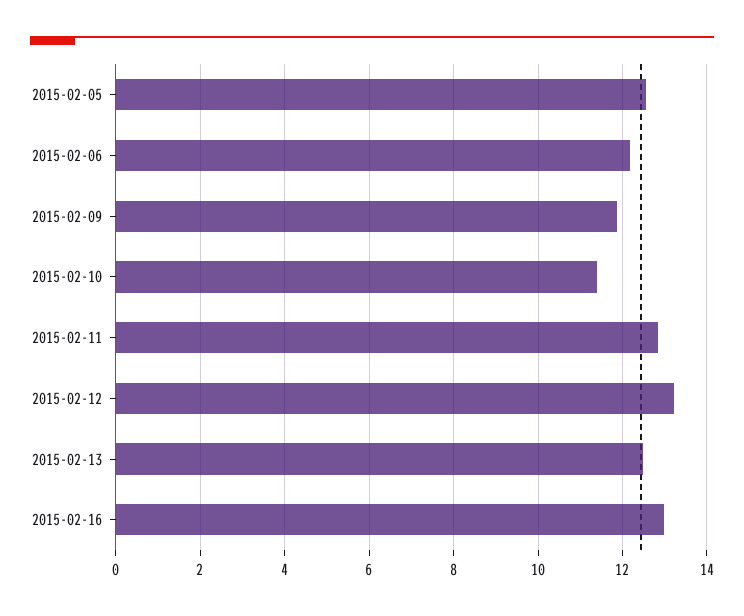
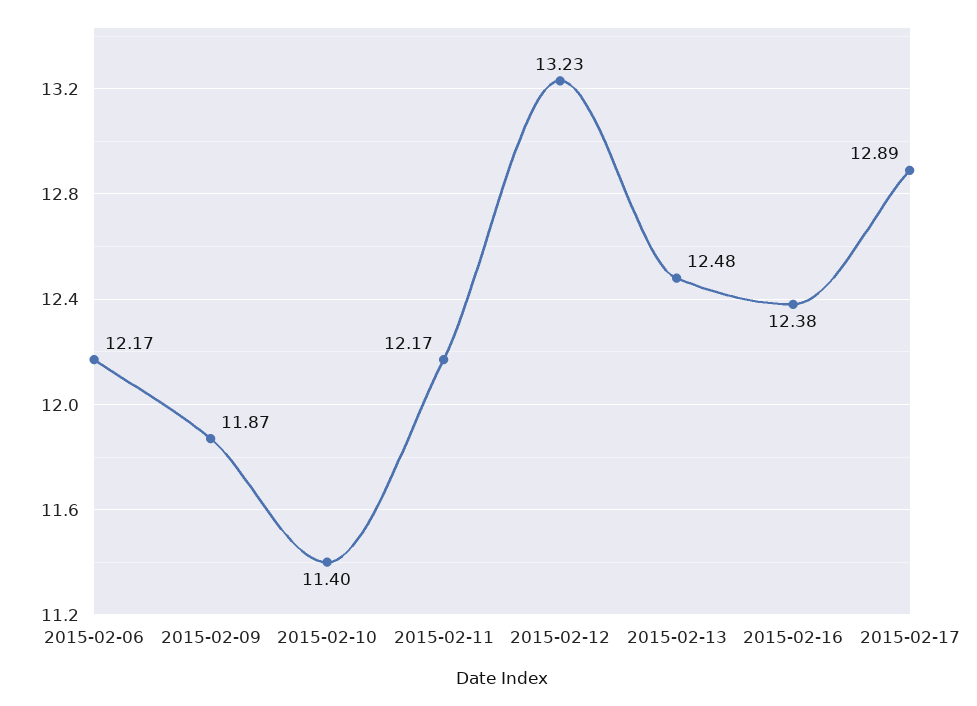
2015-02-05: 12.6 -> none
2015-02-11: 12.8 -> 12.17
2015-02-16: 13 -> 12.38
2015-02-17: none -> 12.89

